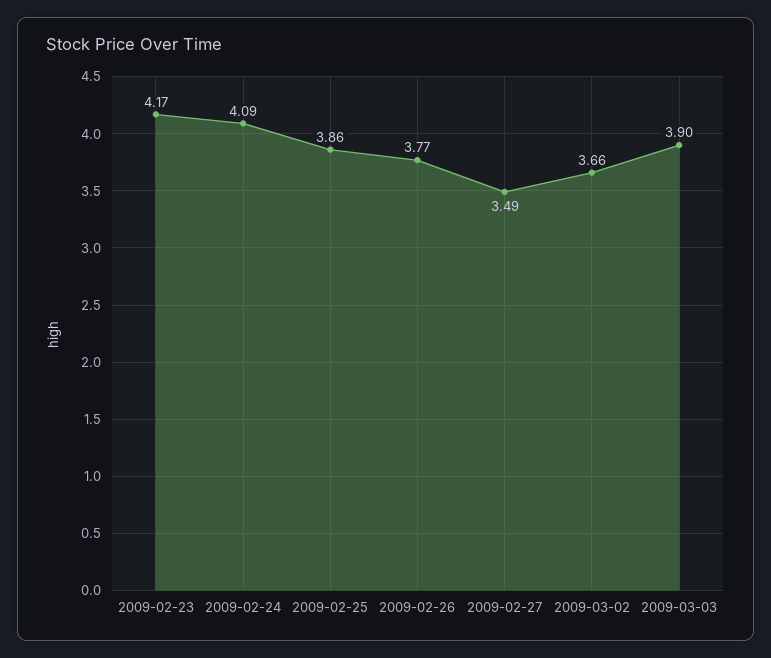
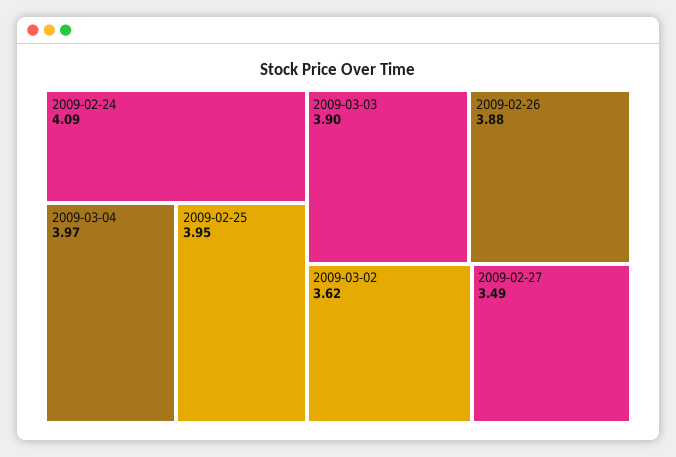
2009-02-23: 4.17 -> none
2009-02-25: 3.86 -> 3.95
2009-02-26: 3.77 -> 3.88
2009-03-02: 3.66 -> 3.62
2009-03-04: none -> 3.97

